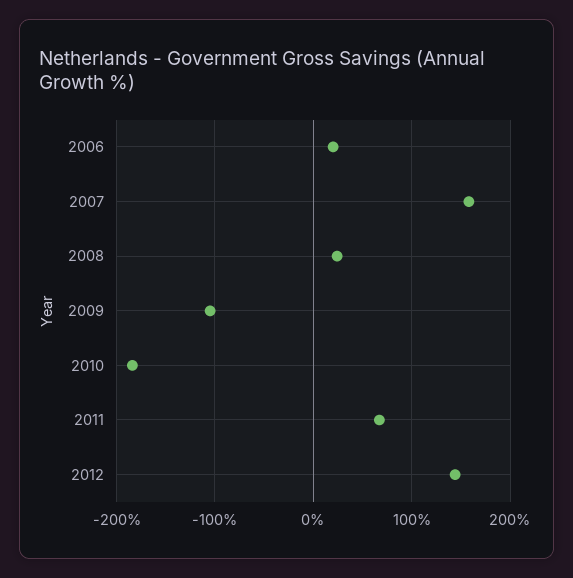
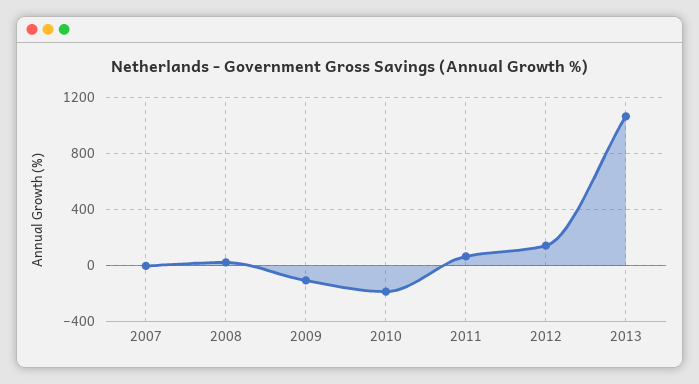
2006: 20 -> none
2007: 160 -> 0
2013: none -> 1050

